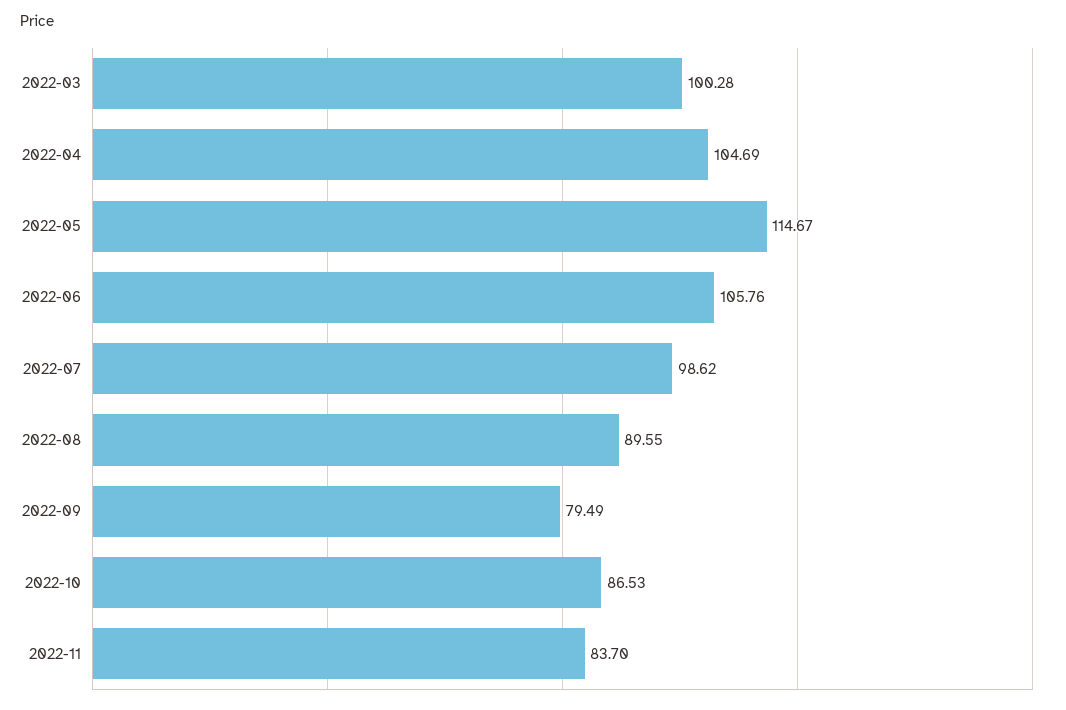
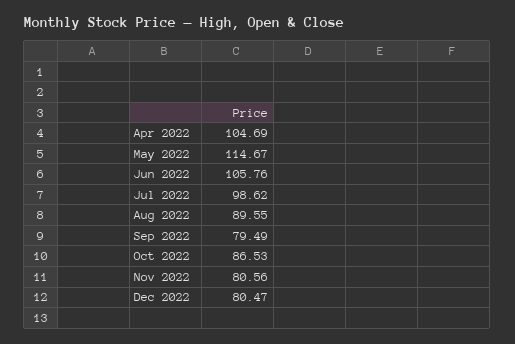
2022-03: 100.28 -> none
2022-11: 83.7 -> 80.56
Dec 2022: none -> 80.47

